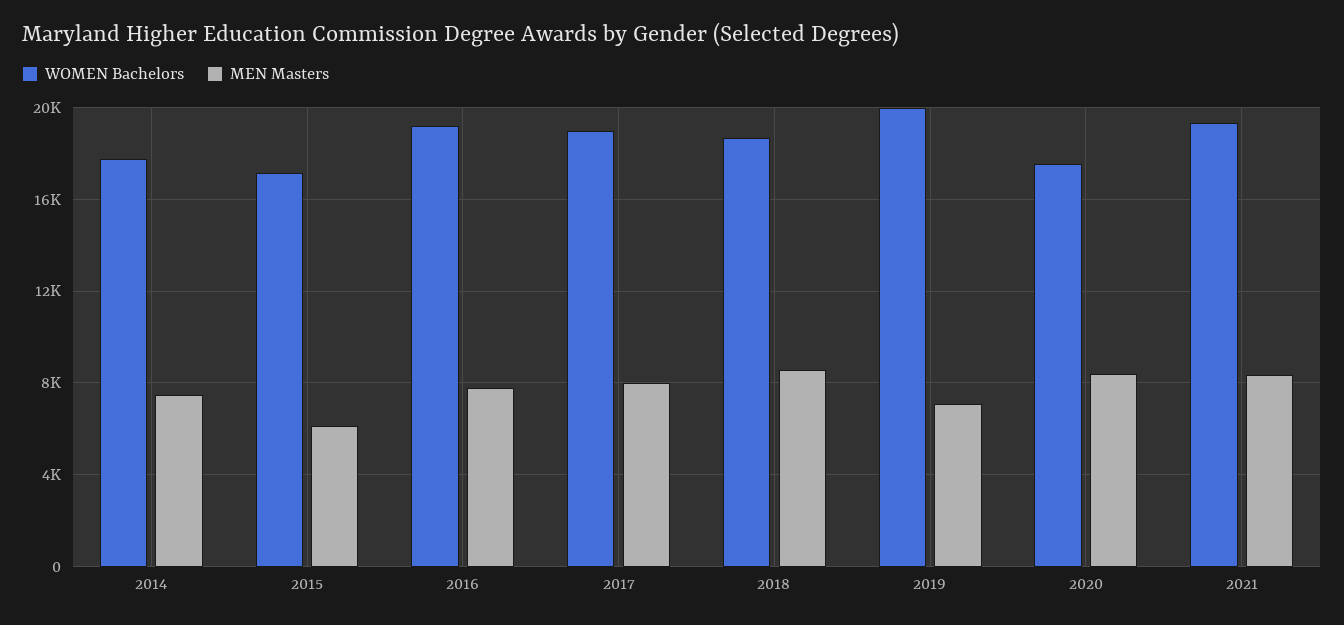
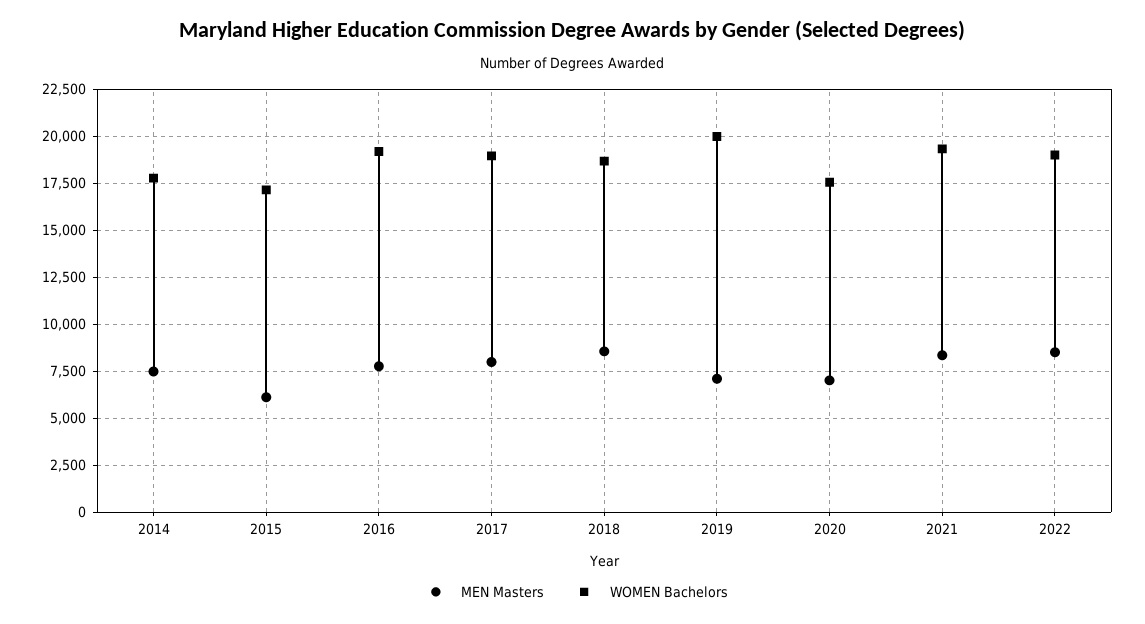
MEN Masters, 2020: 8500 -> 7000
MEN Masters, 2022: none -> 8500
WOMEN Bachelors, 2022: none -> 19000

